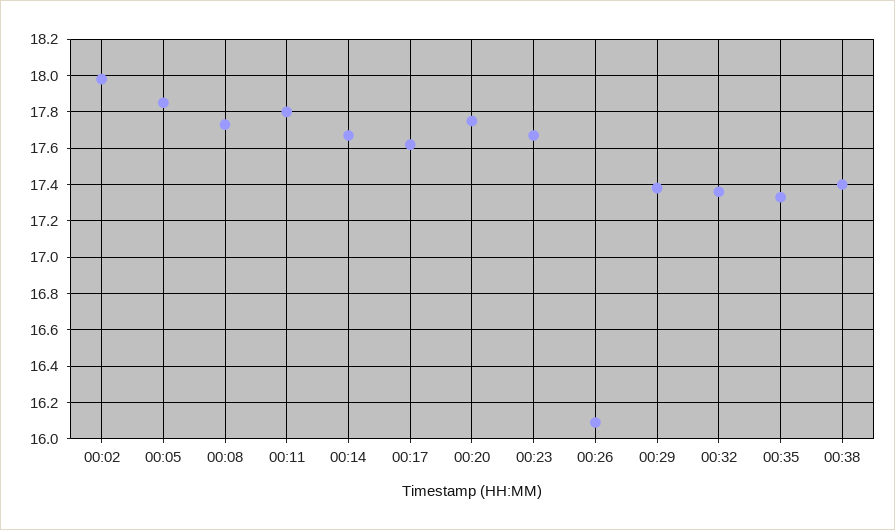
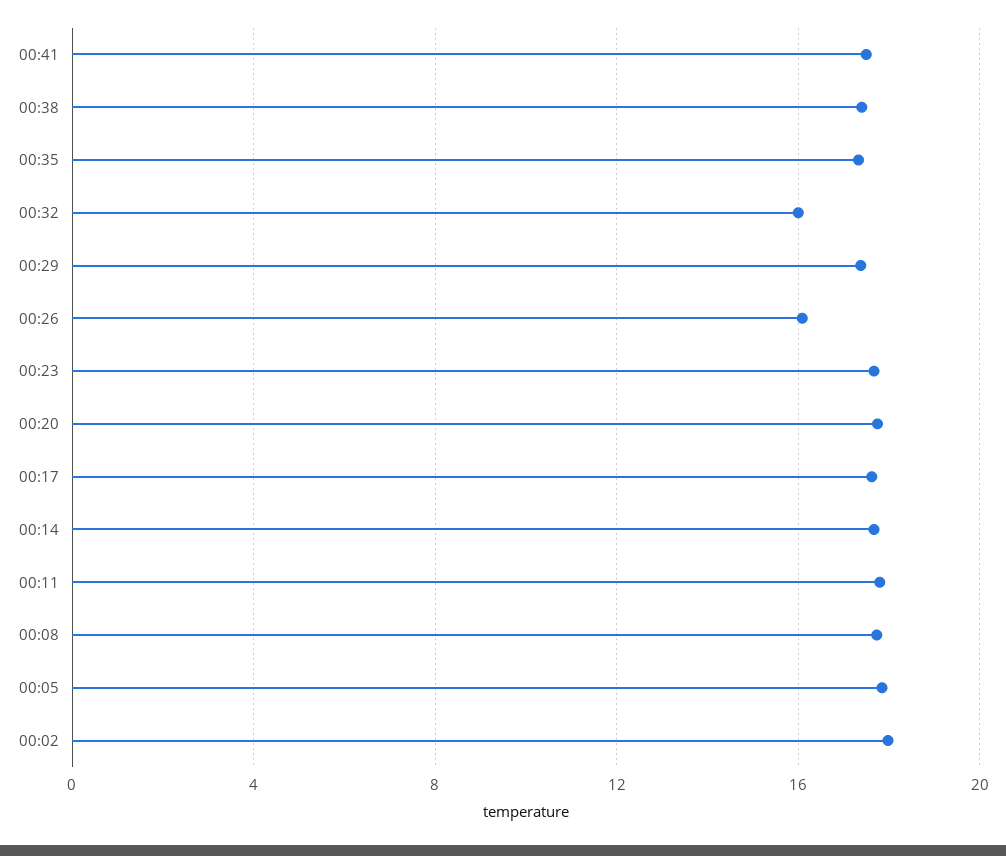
00:32: 17.35 -> 16
00:41: none -> 17.5

